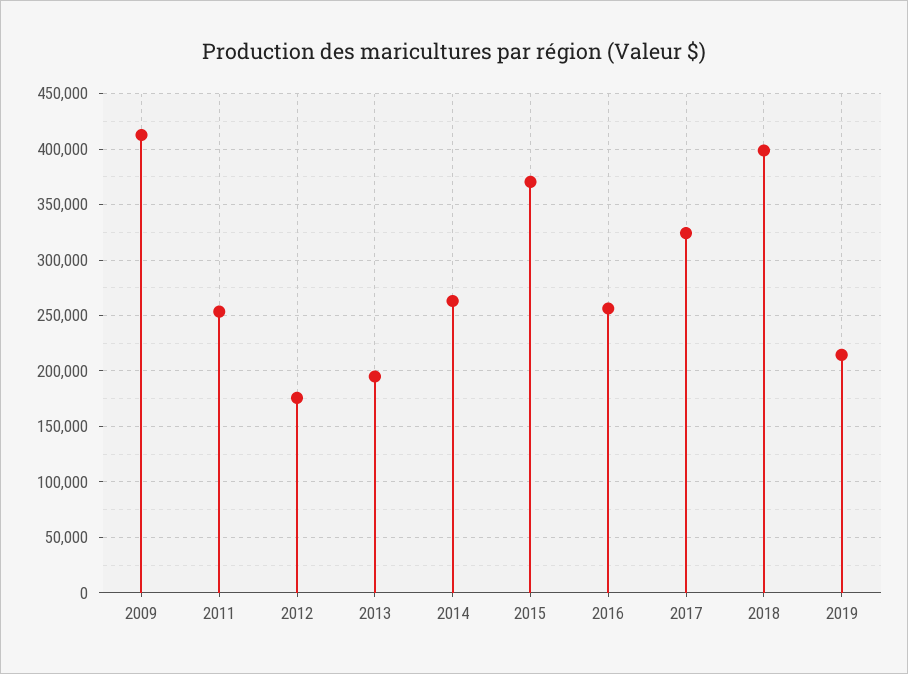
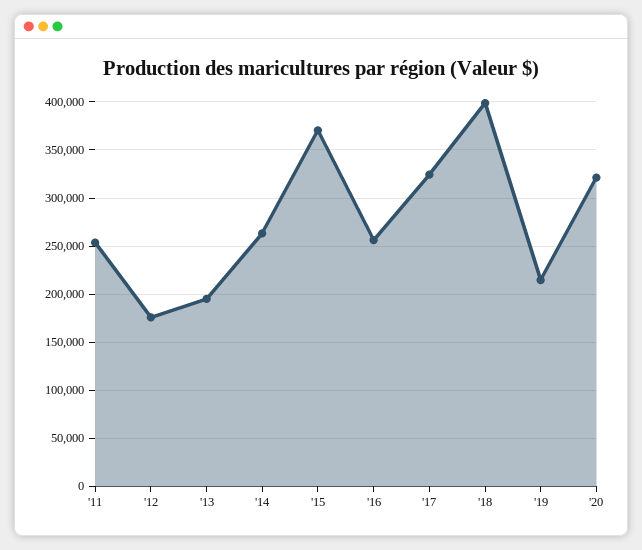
2009: 410000 -> none
'20: none -> 320000

